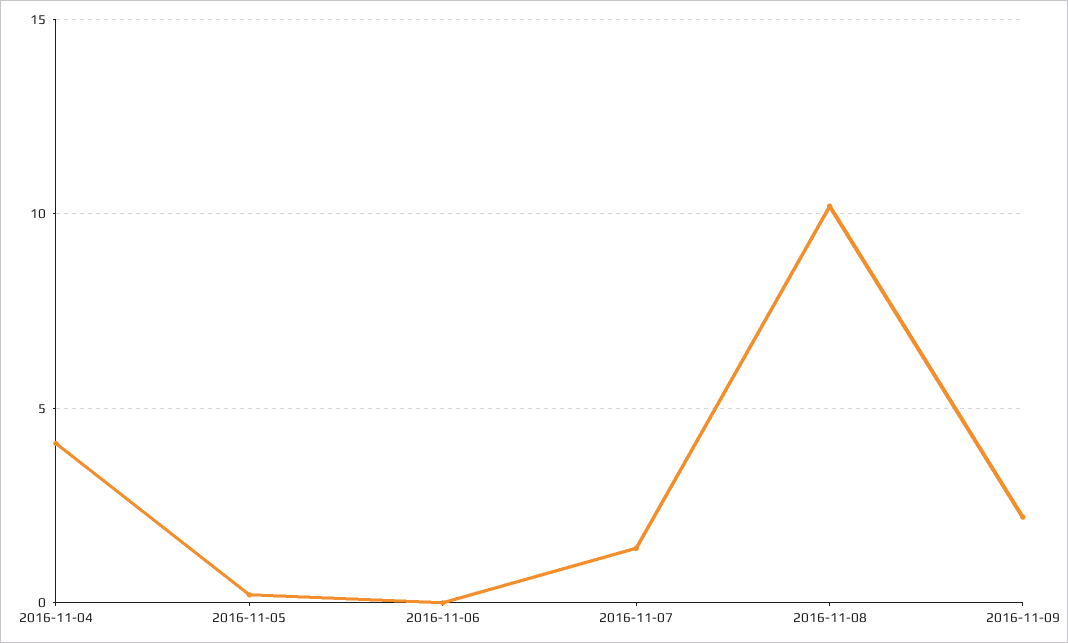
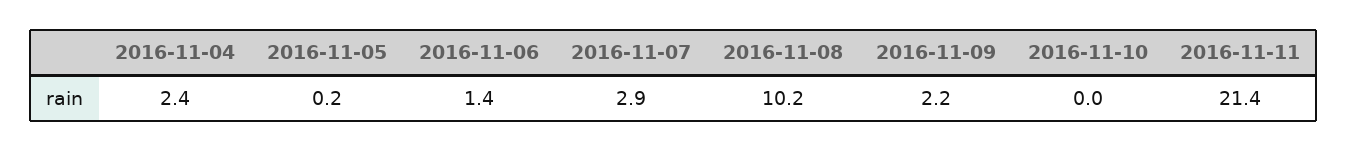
2016-11-04: 4 -> 2.4
2016-11-06: 0 -> 1.4
2016-11-07: 1.5 -> 2.9
2016-11-10: none -> 0
2016-11-11: none -> 21.4

